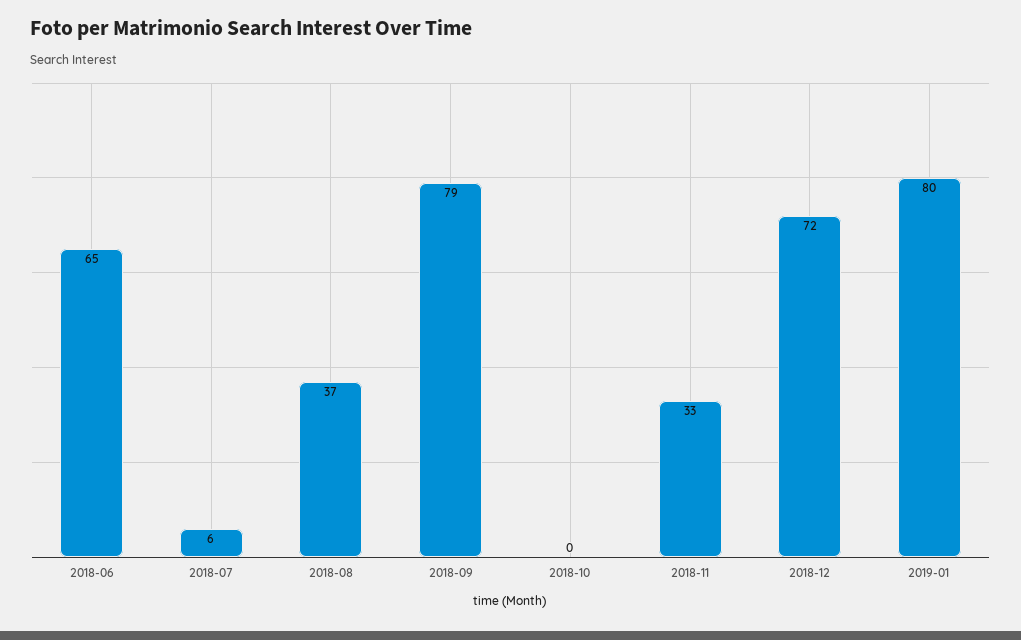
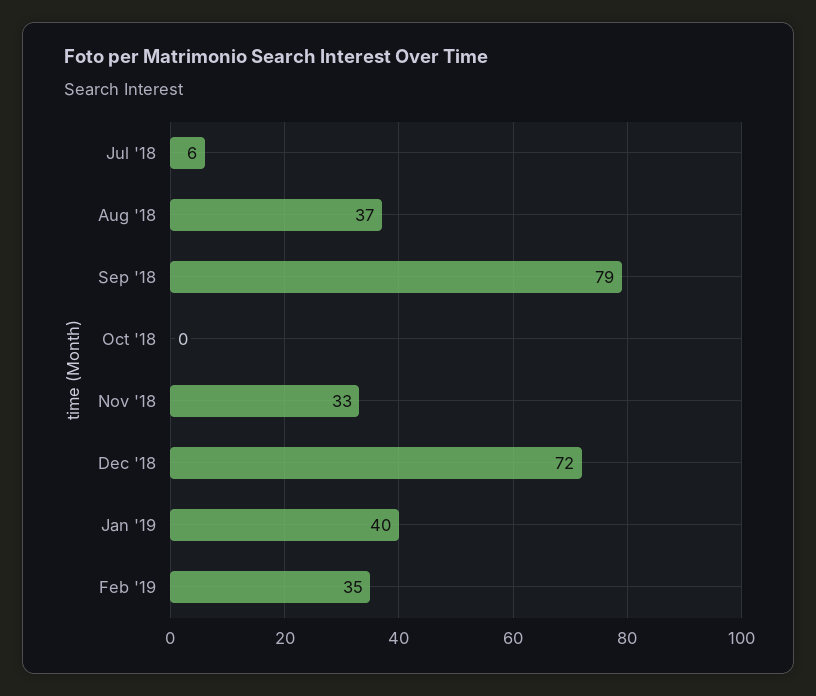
2018-06: 65 -> none
2019-01: 80 -> 40
Feb '19: none -> 35

